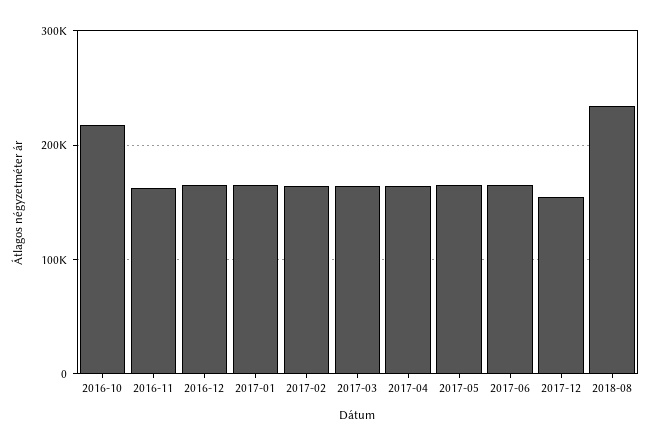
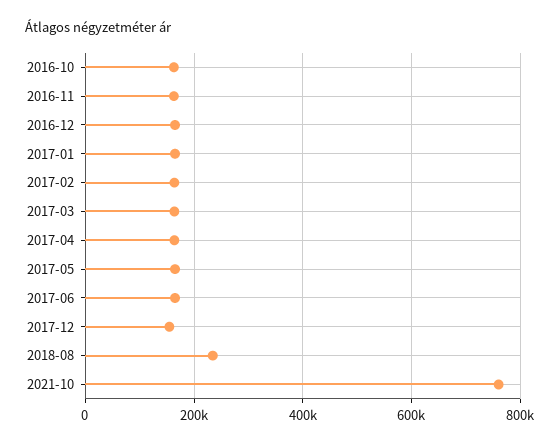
2016-10: 220000 -> 160000
2021-10: none -> 760000

